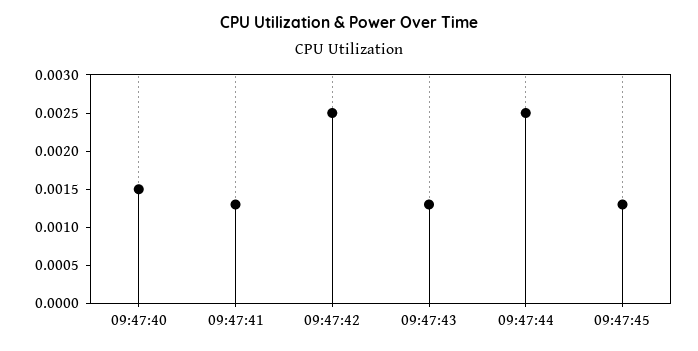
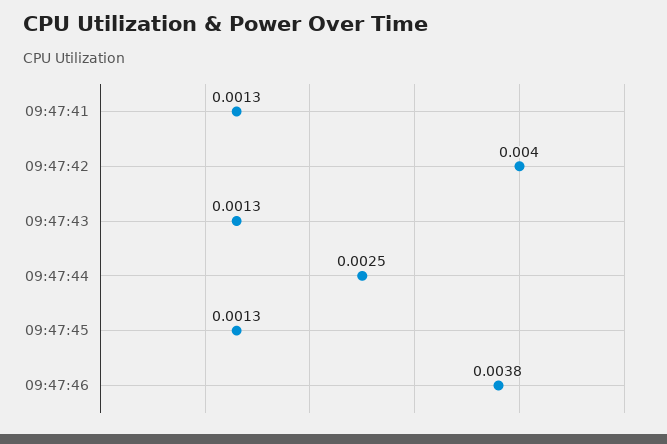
09:47:40: 0.0015 -> none
09:47:42: 0.0025 -> 0.004
09:47:46: none -> 0.0038

